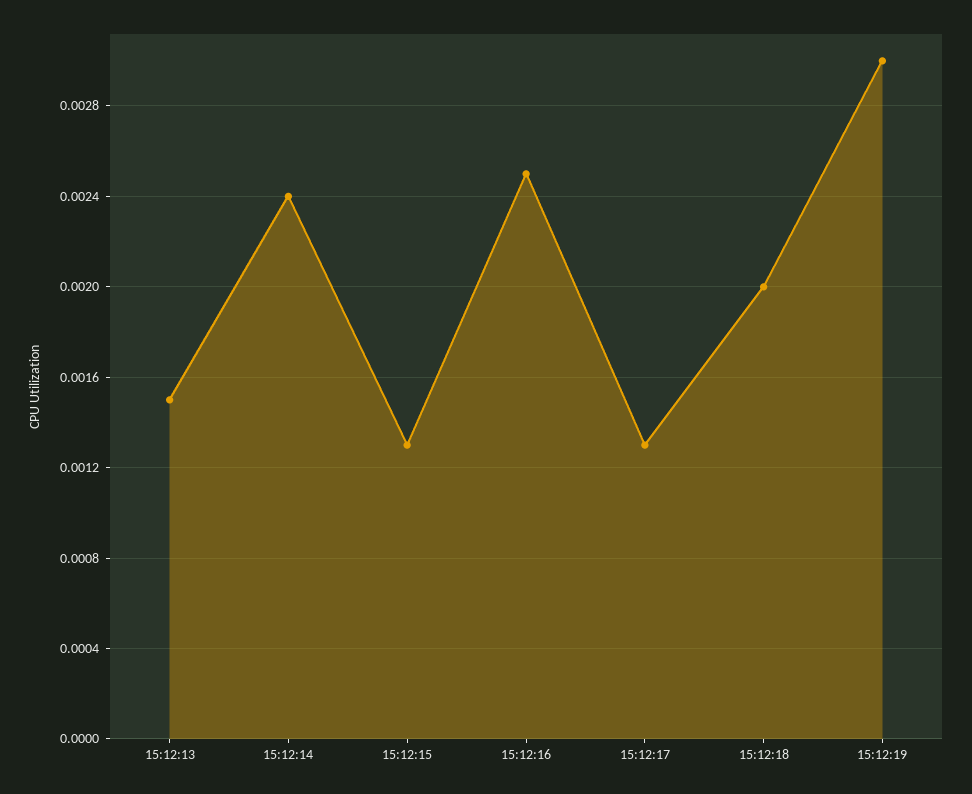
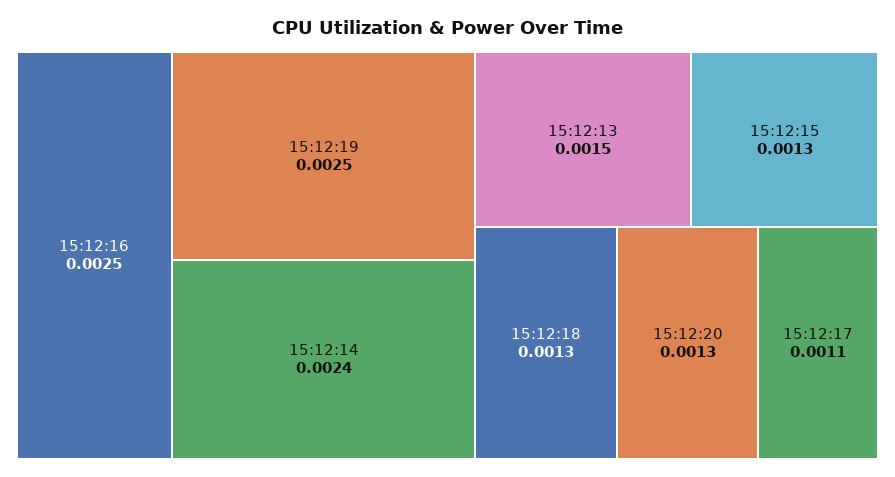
15:12:17: 0.0013 -> 0.0011
15:12:18: 0.002 -> 0.0013
15:12:19: 0.003 -> 0.0025
15:12:20: none -> 0.0013

